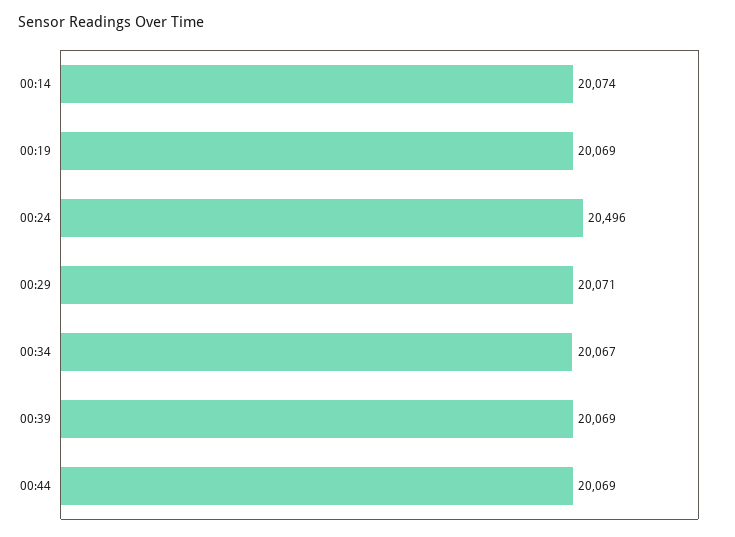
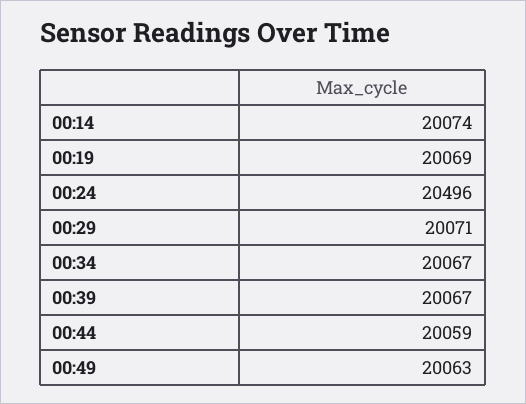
00:39: 20069 -> 20067
00:44: 20069 -> 20059
00:49: none -> 20063

